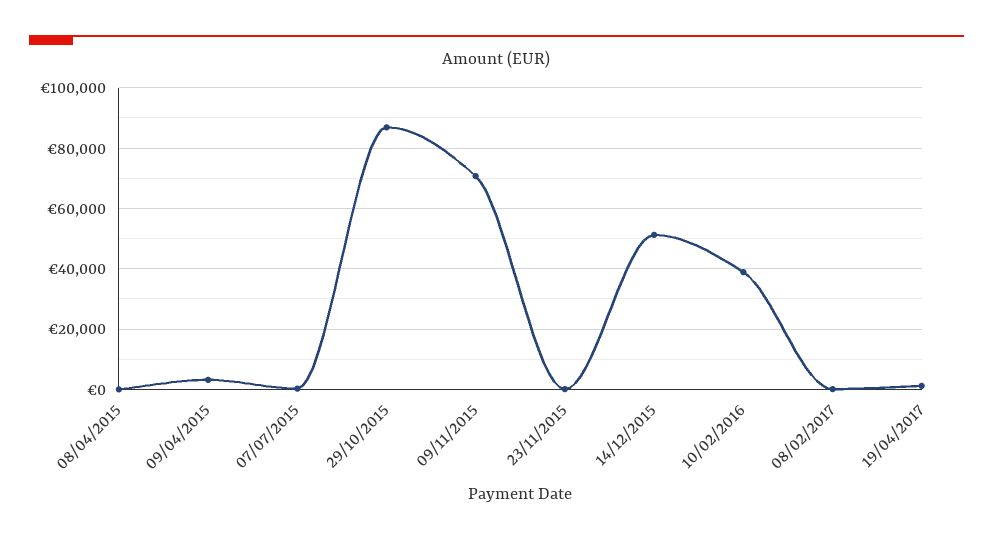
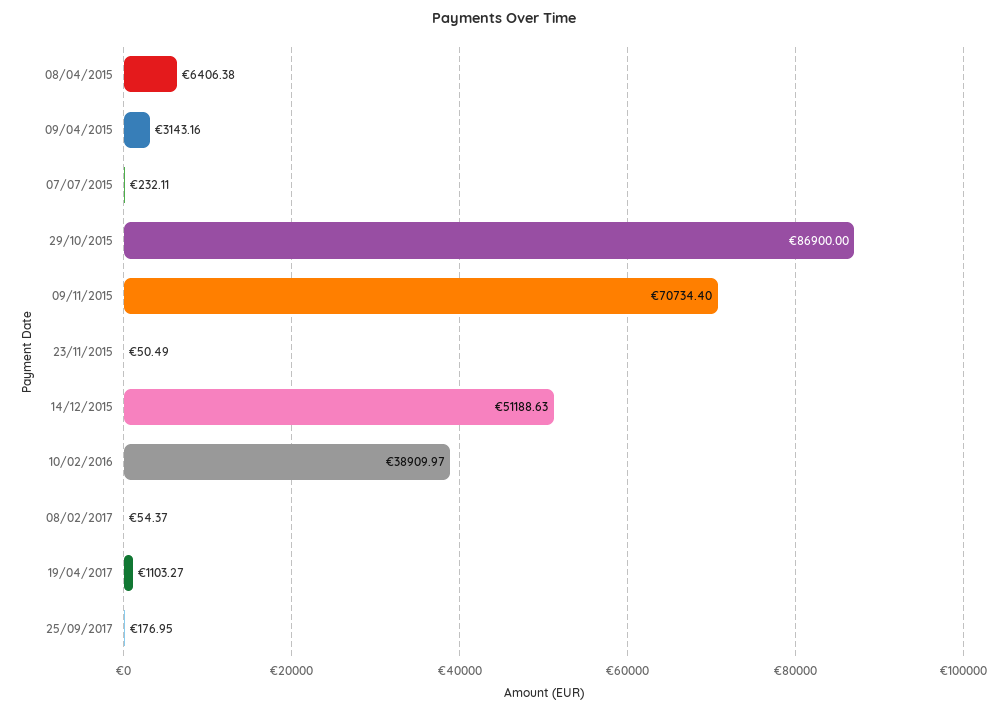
08/04/2015: 0 -> 6406.38
25/09/2017: none -> 176.95

